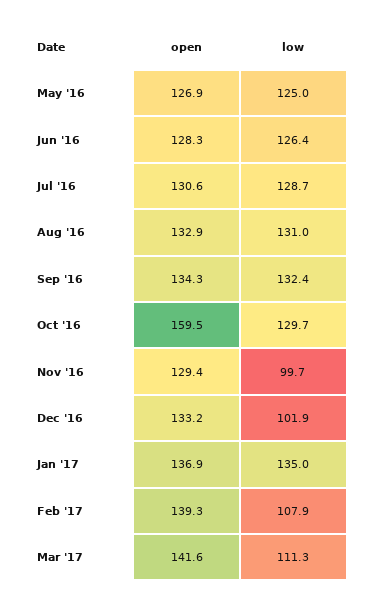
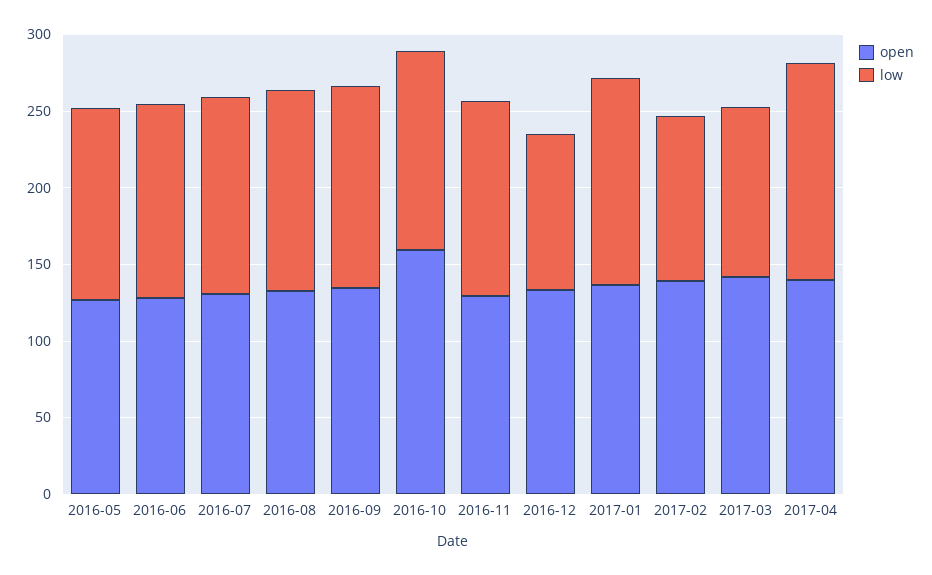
low, Nov '16: 99.7 -> 130
open, 2017-04: none -> 140
low, 2017-04: none -> 140

